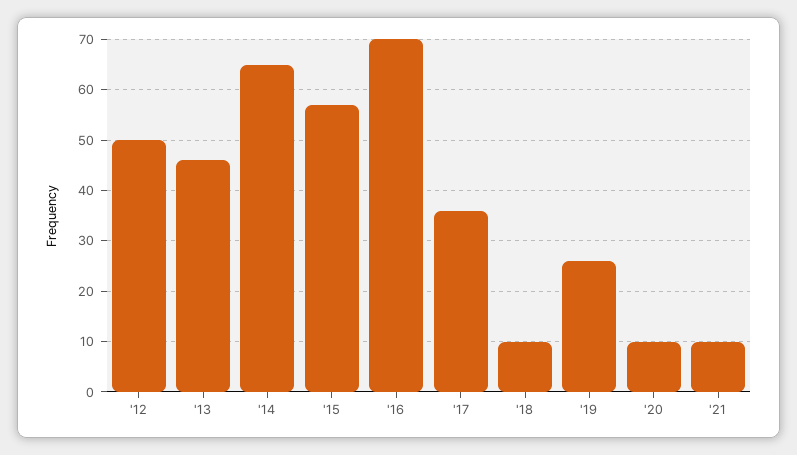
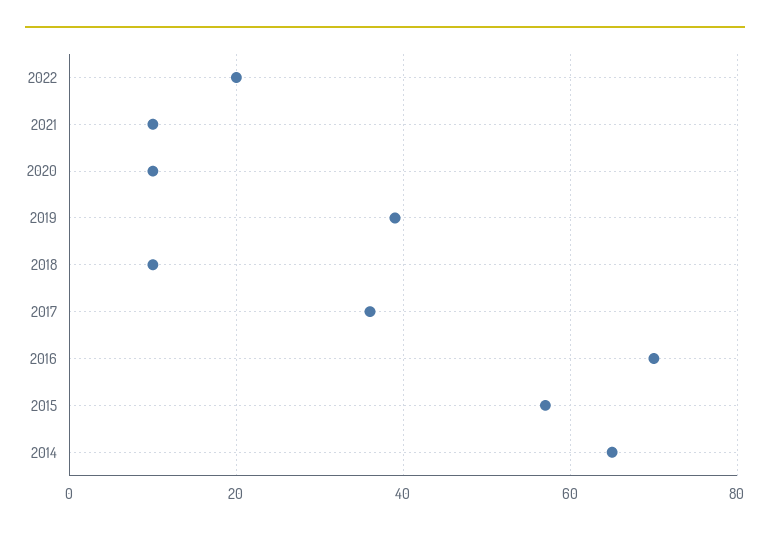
'12: 50 -> none
'13: 45 -> none
'19: 25 -> 40
2022: none -> 20

